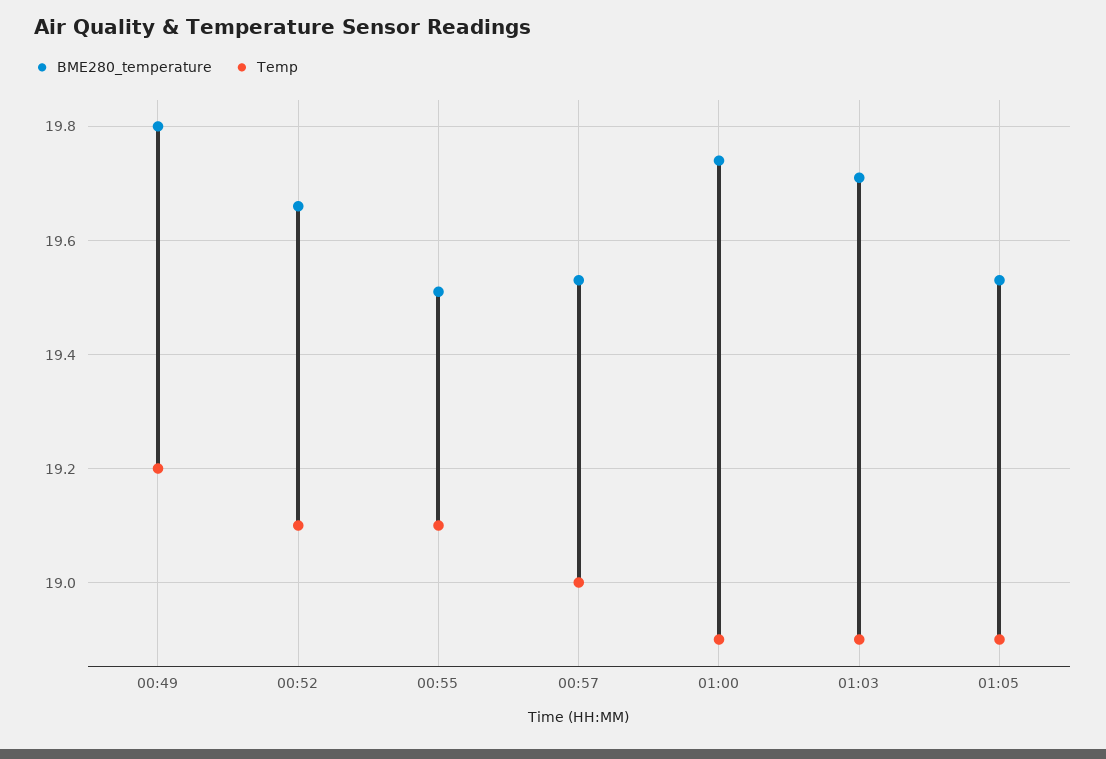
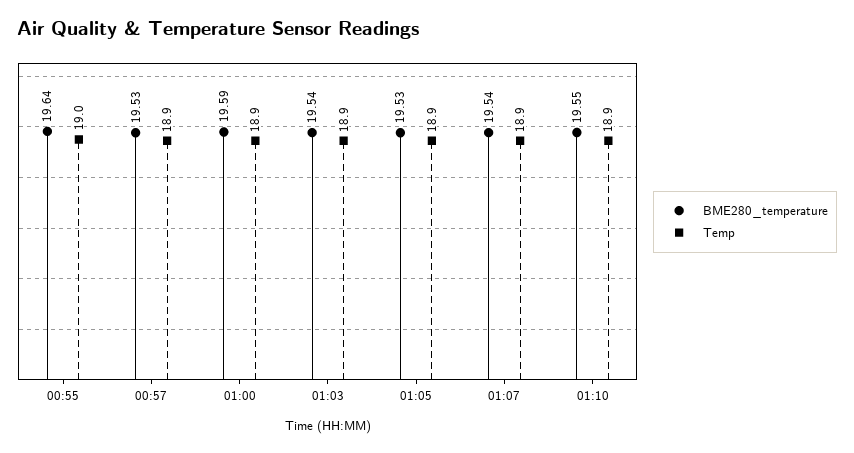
BME280_temperature, 00:49: 19.8 -> none
Temp, 00:49: 19.2 -> none
BME280_temperature, 00:52: 19.65 -> none
Temp, 00:52: 19.1 -> none
BME280_temperature, 00:55: 19.5 -> 19.64
Temp, 00:55: 19.1 -> 19
Temp, 00:57: 19 -> 18.9
BME280_temperature, 01:00: 19.75 -> 19.59
BME280_temperature, 01:03: 19.7 -> 19.54
BME280_temperature, 01:07: none -> 19.54
Temp, 01:07: none -> 18.9
BME280_temperature, 01:10: none -> 19.55
Temp, 01:10: none -> 18.9

